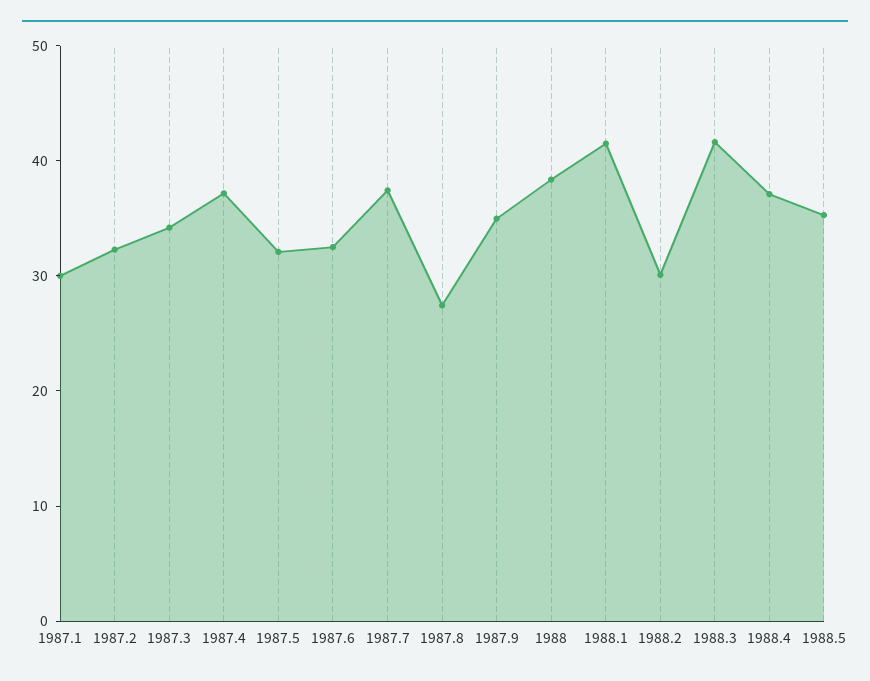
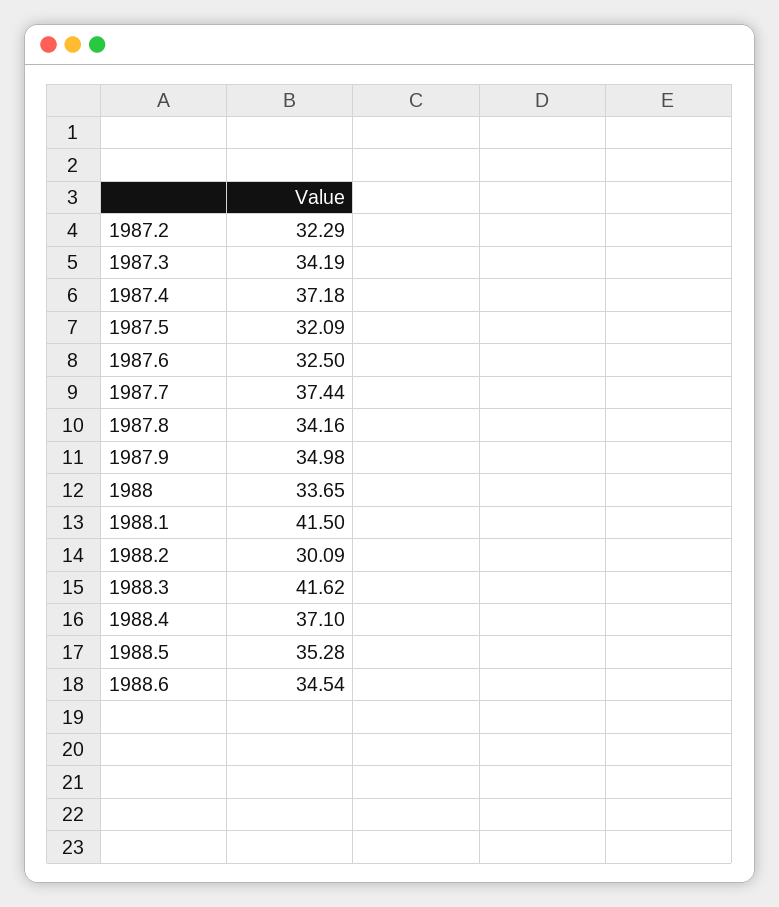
1987.1: 30 -> none
1987.8: 28 -> 34.16
1988: 38 -> 33.65
1988.6: none -> 34.54

